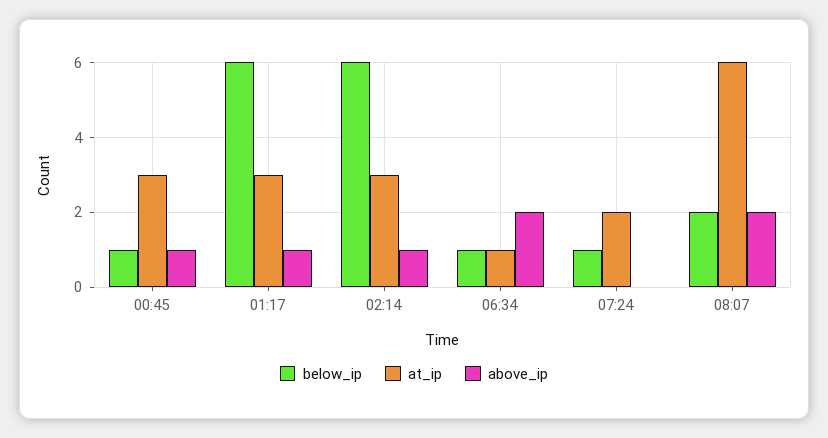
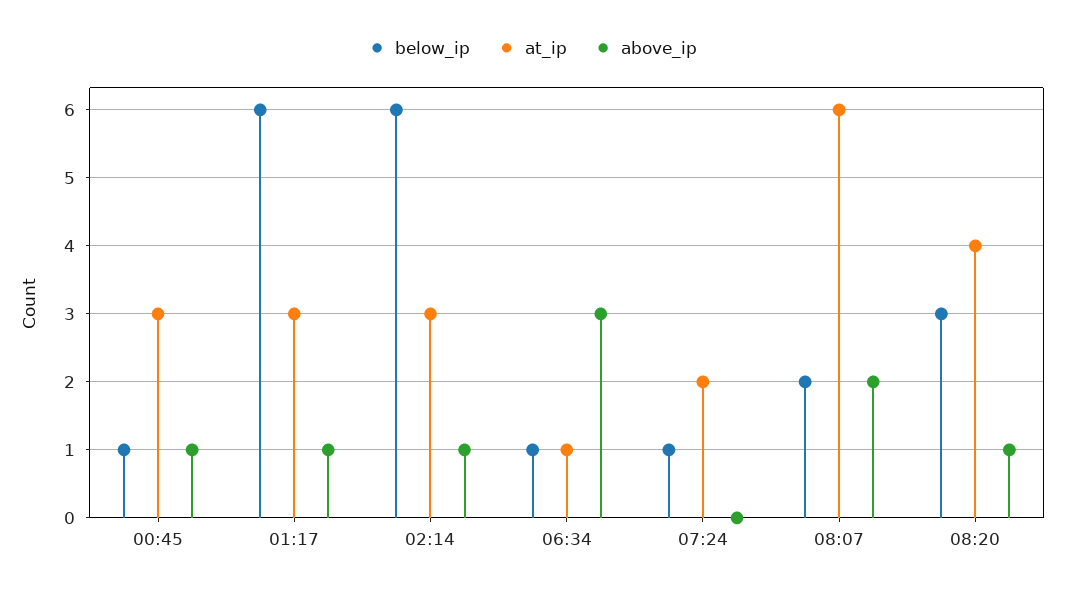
above_ip, 06:34: 2 -> 3
below_ip, 08:20: none -> 3
at_ip, 08:20: none -> 4
above_ip, 08:20: none -> 1

